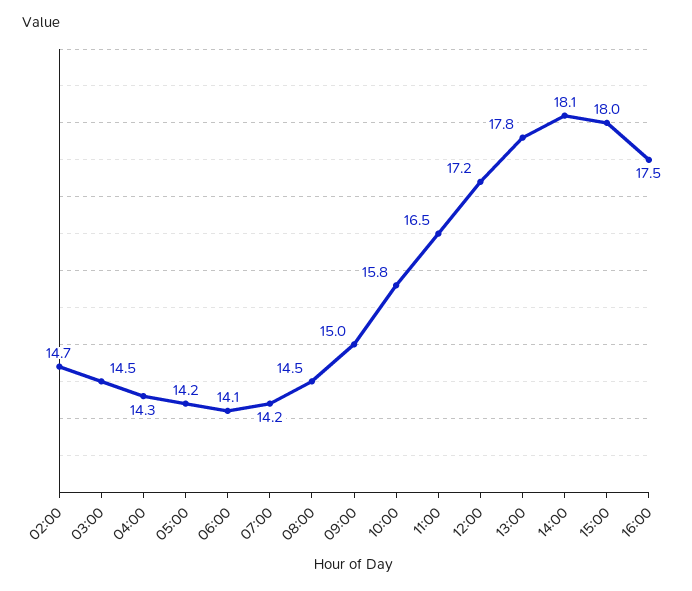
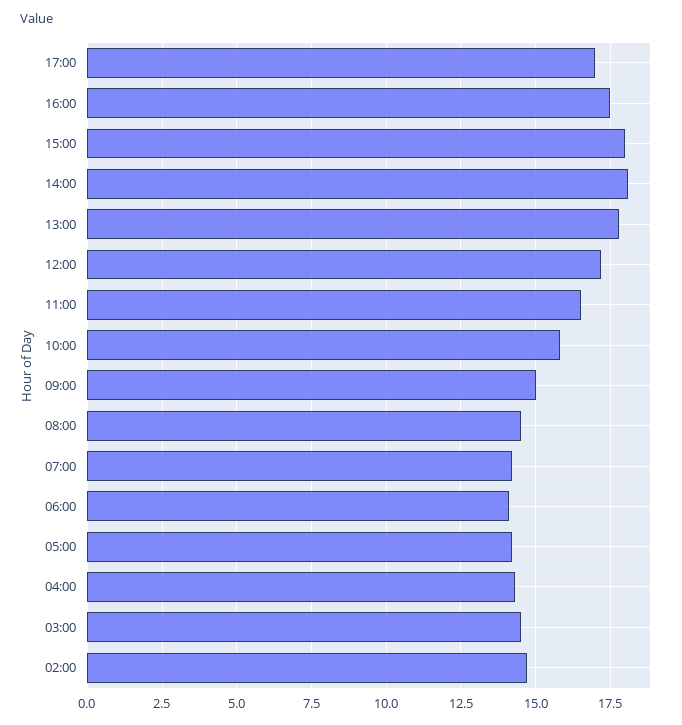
17:00: none -> 17

